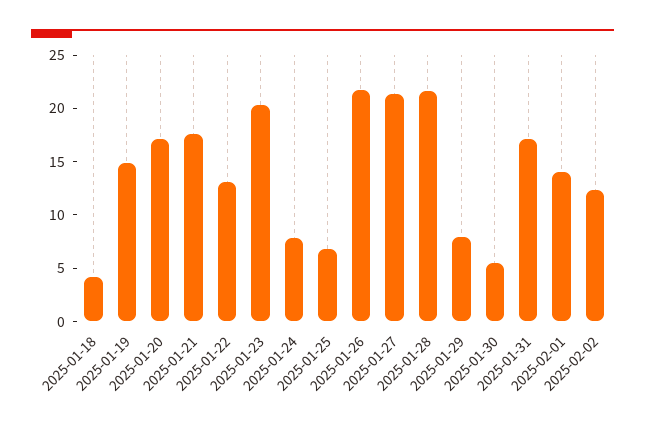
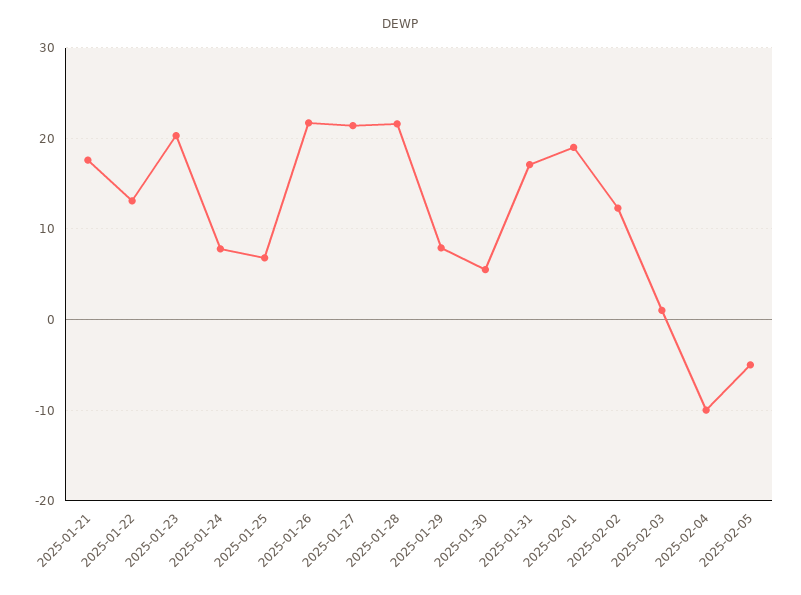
2025-01-18: 4 -> none
2025-01-19: 15 -> none
2025-01-20: 17 -> none
2025-02-01: 14 -> 19
2025-02-03: none -> 1
2025-02-04: none -> -10
2025-02-05: none -> -5

